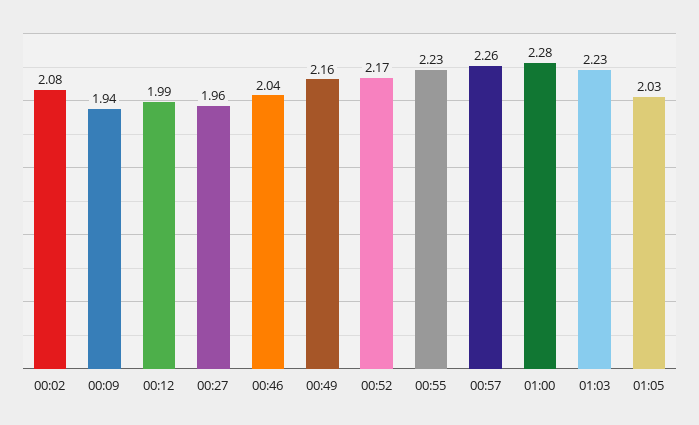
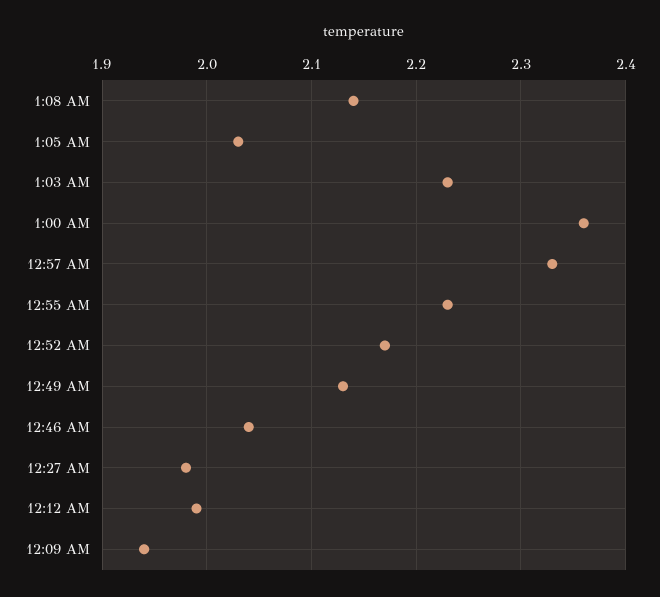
00:02: 2.08 -> none
00:27: 1.96 -> 1.98
00:49: 2.16 -> 2.13
00:57: 2.26 -> 2.33
01:00: 2.28 -> 2.36
1:08 AM: none -> 2.14

